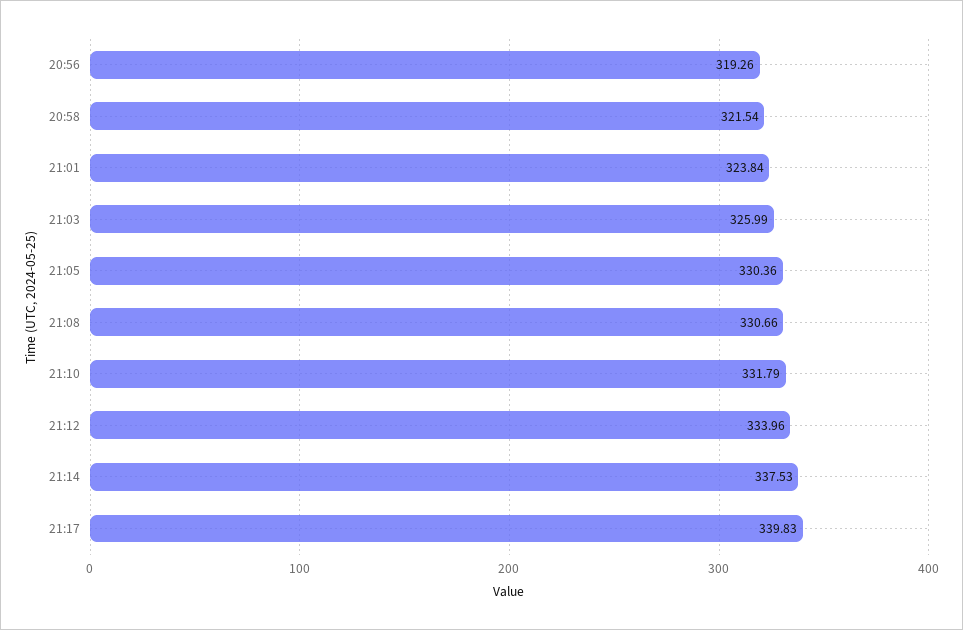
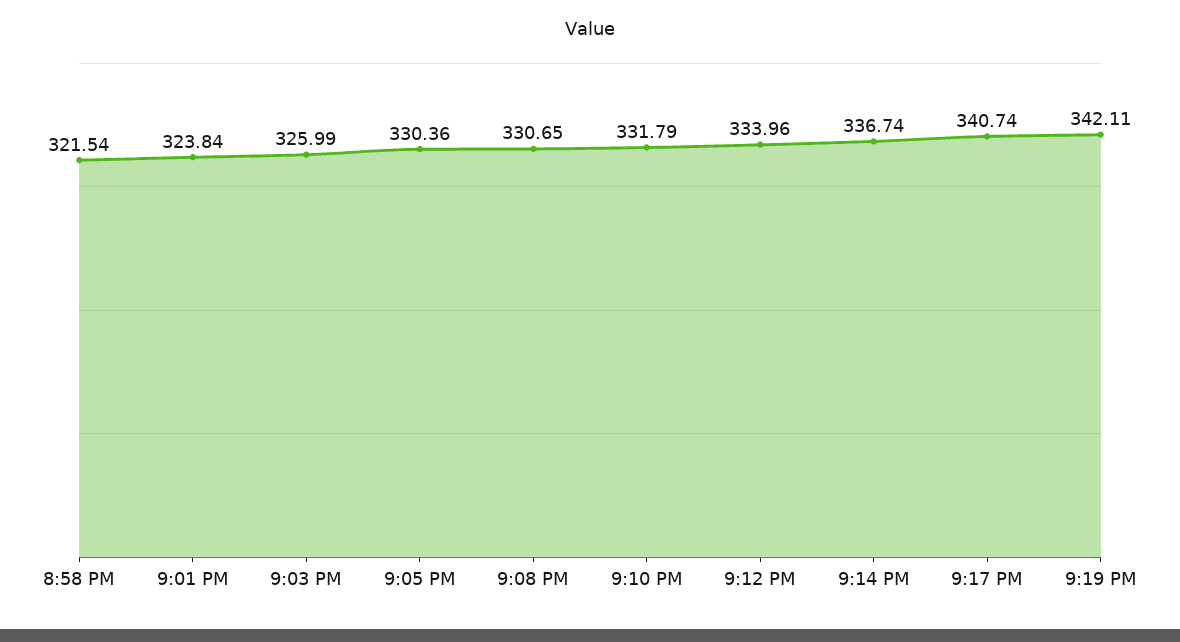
20:56: 319.26 -> none
21:08: 330.66 -> 330.65
21:14: 337.53 -> 336.74
21:17: 339.83 -> 340.74
9:19 PM: none -> 342.11

